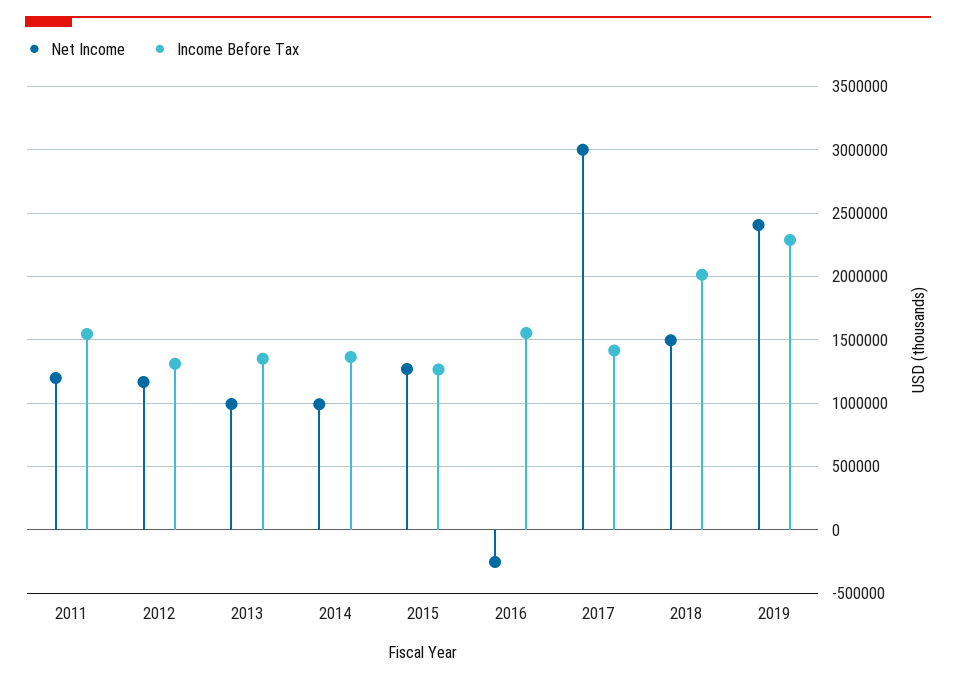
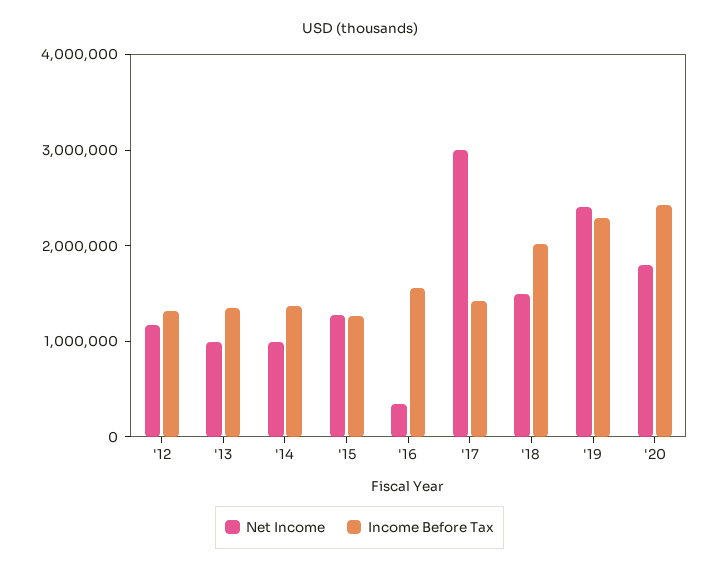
Net Income, 2011: 1200000 -> none
Income Before Tax, 2011: 1550000 -> none
Net Income, 2016: -250000 -> 400000
Net Income, '20: none -> 1800000
Income Before Tax, '20: none -> 2400000

